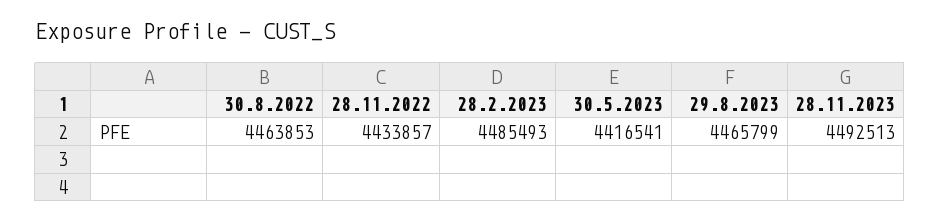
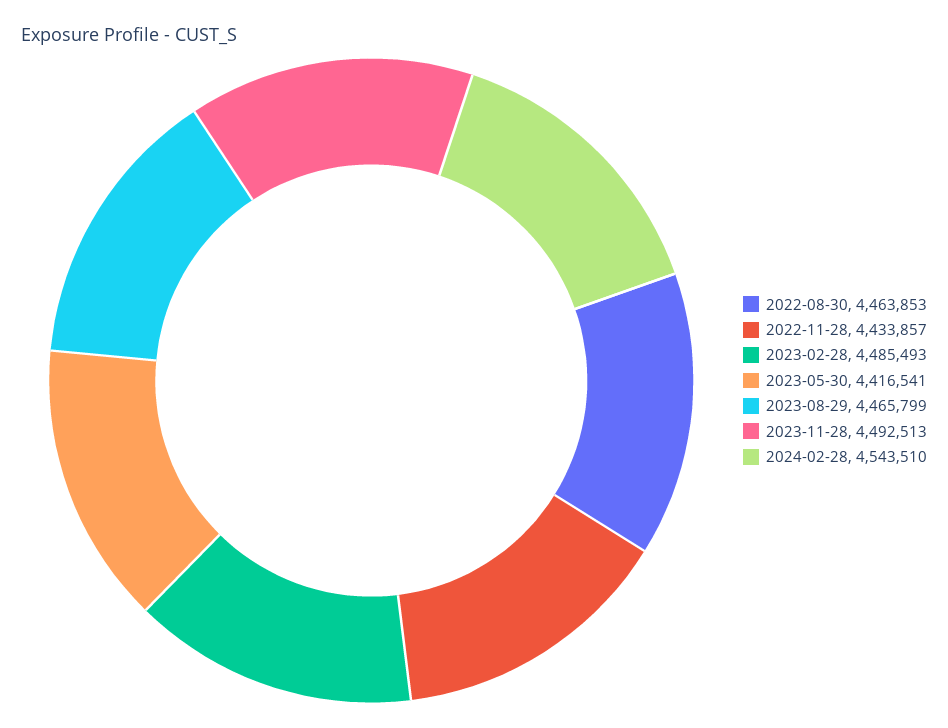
2024-02-28: none -> 4543510

